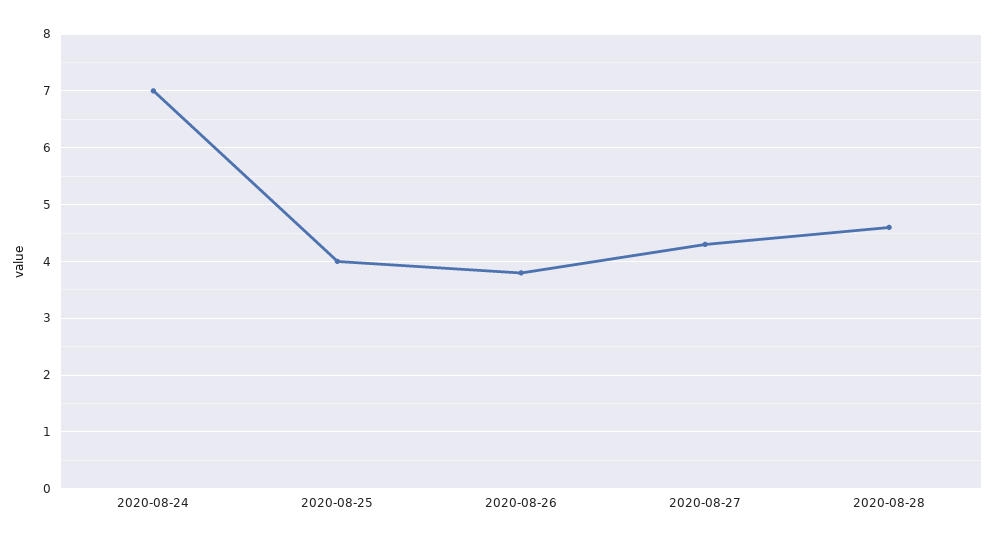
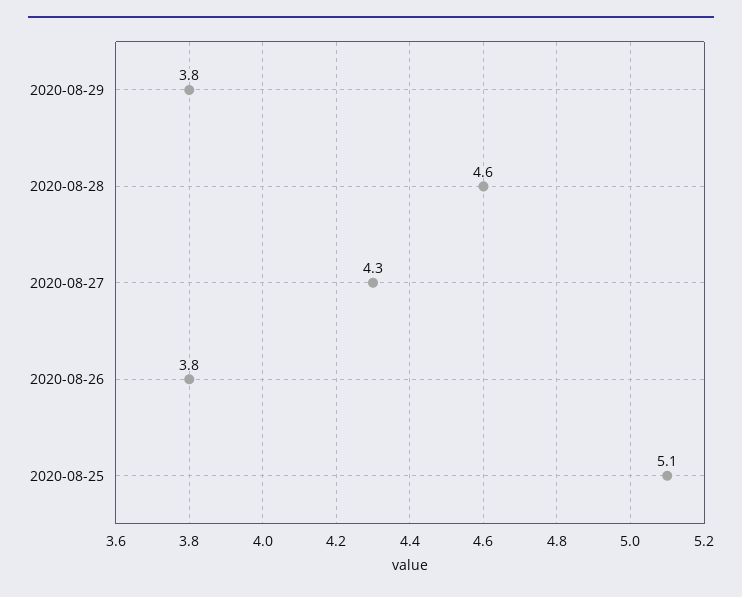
2020-08-24: 7 -> none
2020-08-25: 4 -> 5.1
2020-08-29: none -> 3.8

